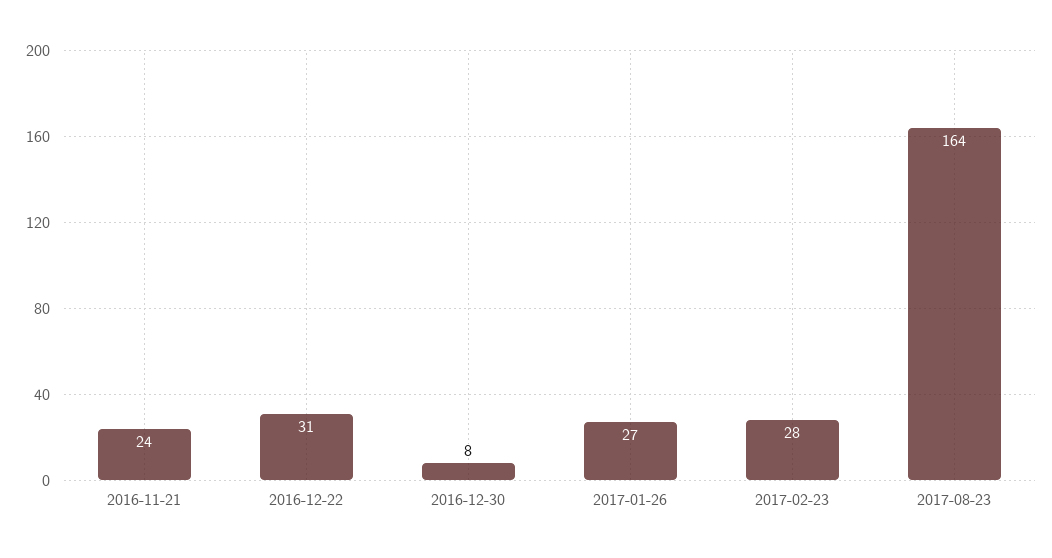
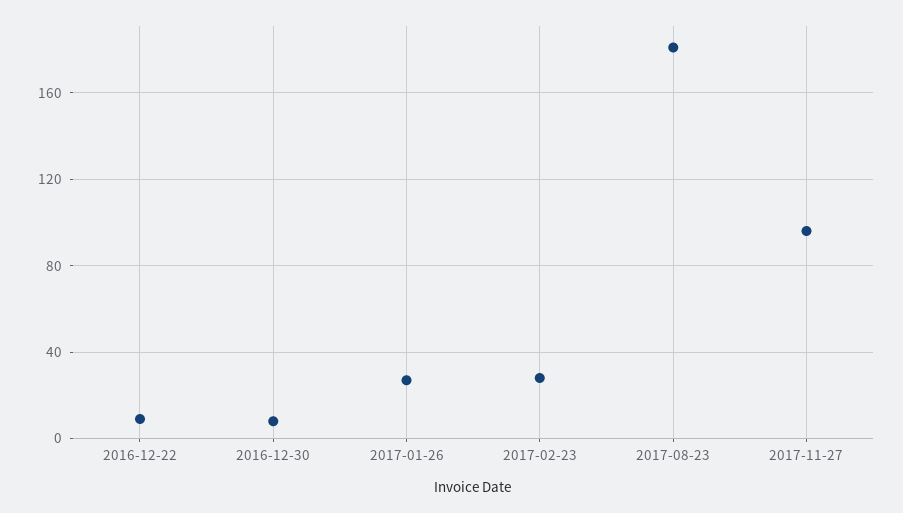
2016-11-21: 24 -> none
2016-12-22: 31 -> 10
2017-08-23: 164 -> 180
2017-11-27: none -> 95

